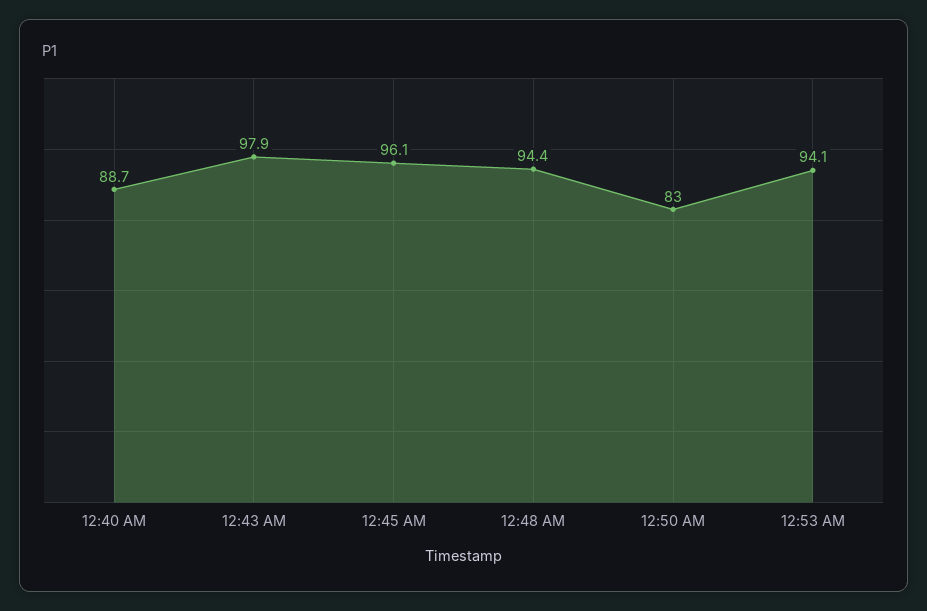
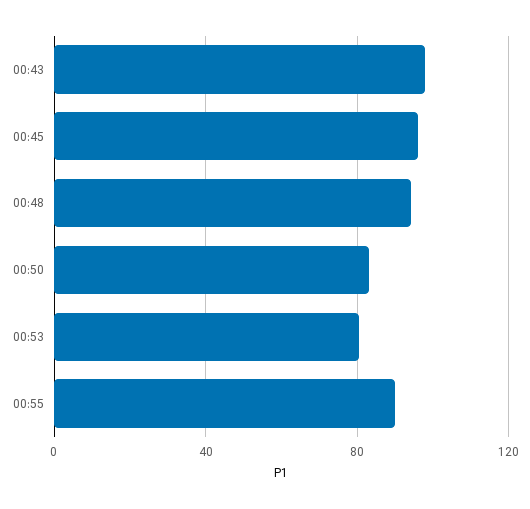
12:40 AM: 88.7 -> none
12:53 AM: 94.1 -> 80
00:55: none -> 90

